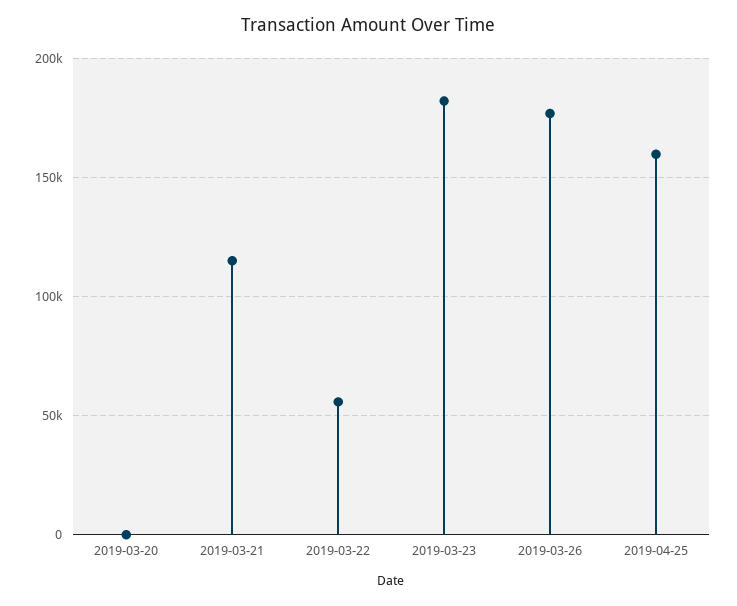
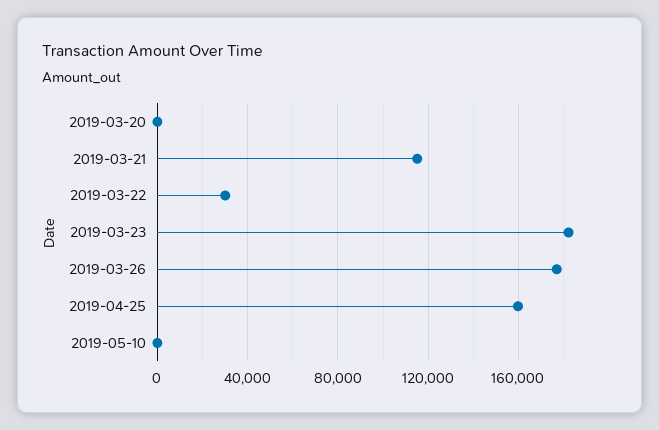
2019-03-22: 55000 -> 30000
2019-05-10: none -> 0

